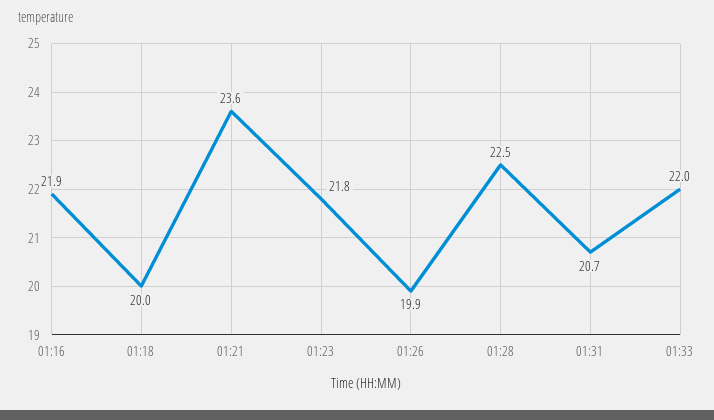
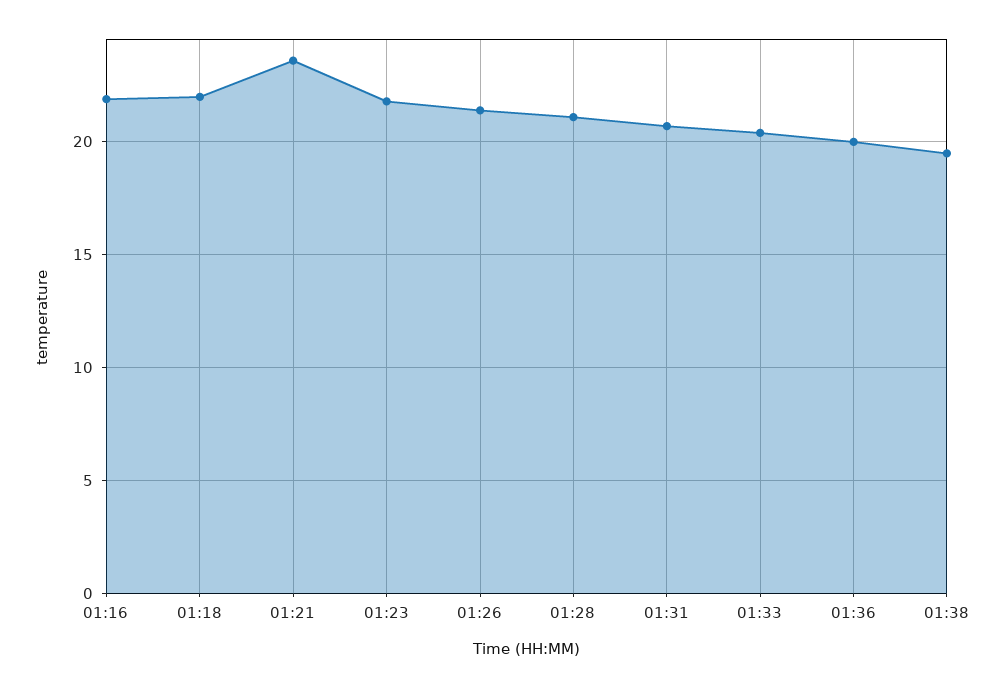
01:18: 20 -> 22
01:26: 19.9 -> 21.5
01:28: 22.5 -> 21
01:33: 22 -> 20.5
01:36: none -> 20
01:38: none -> 19.5

